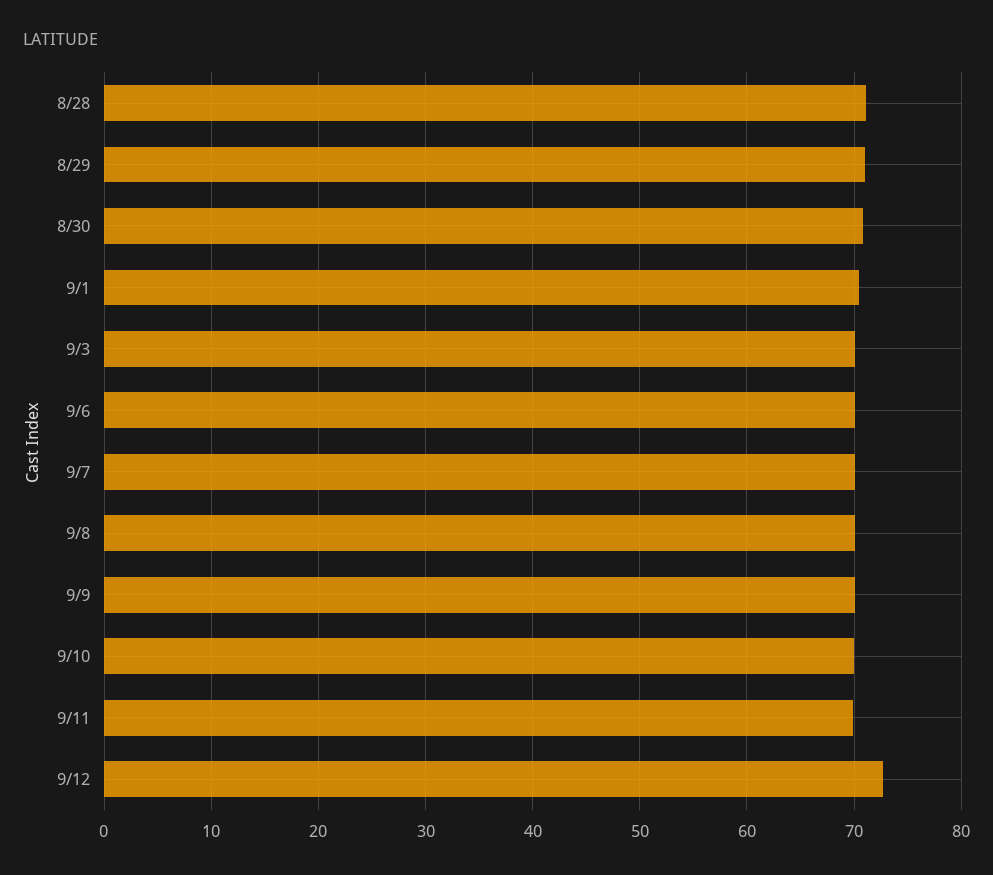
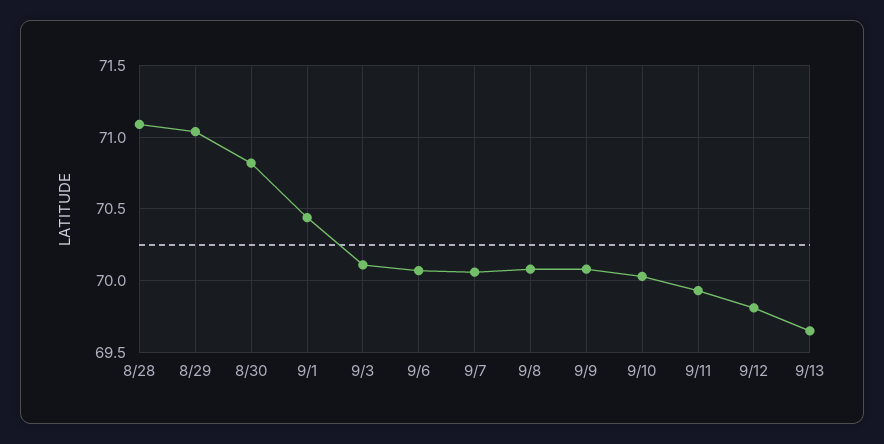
9/12: 73 -> 69.8
9/13: none -> 69.65

